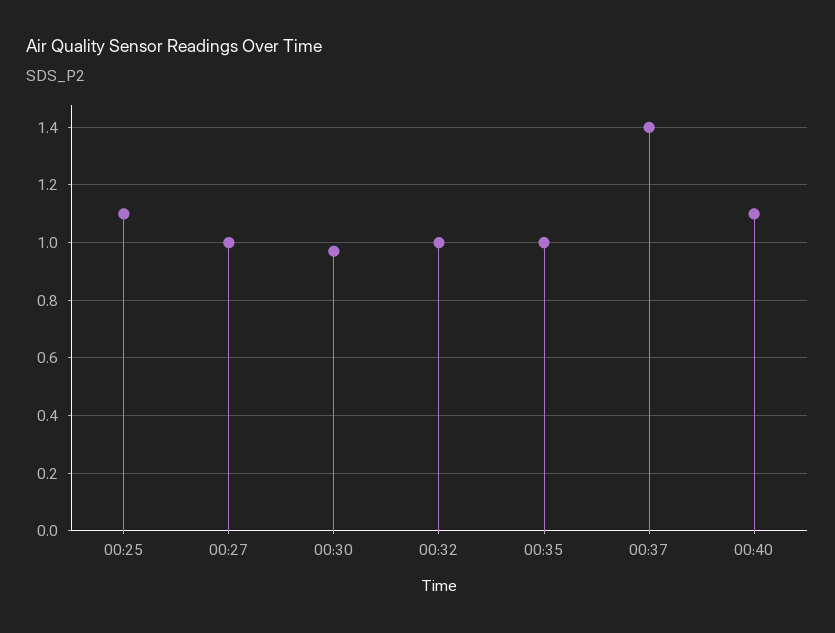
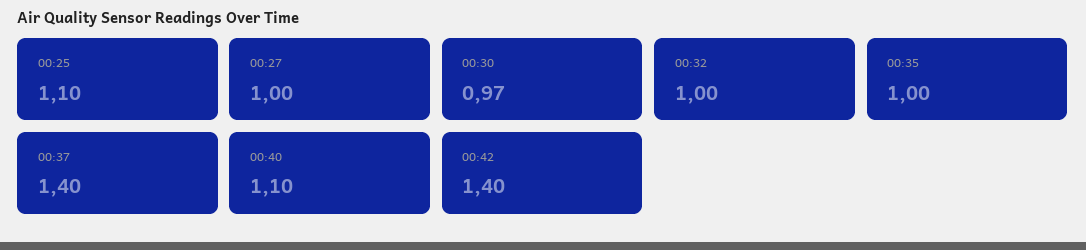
00:42: none -> 1.4

